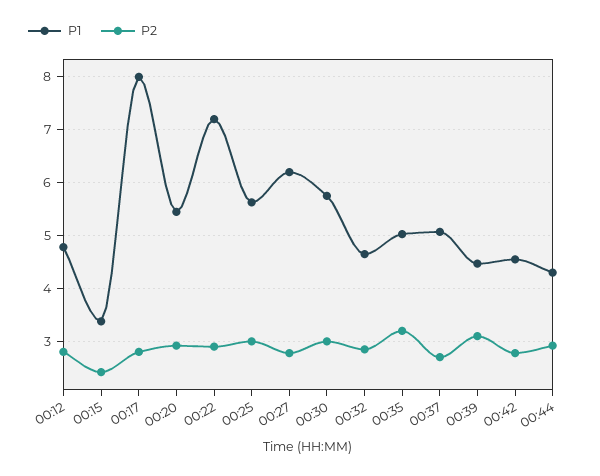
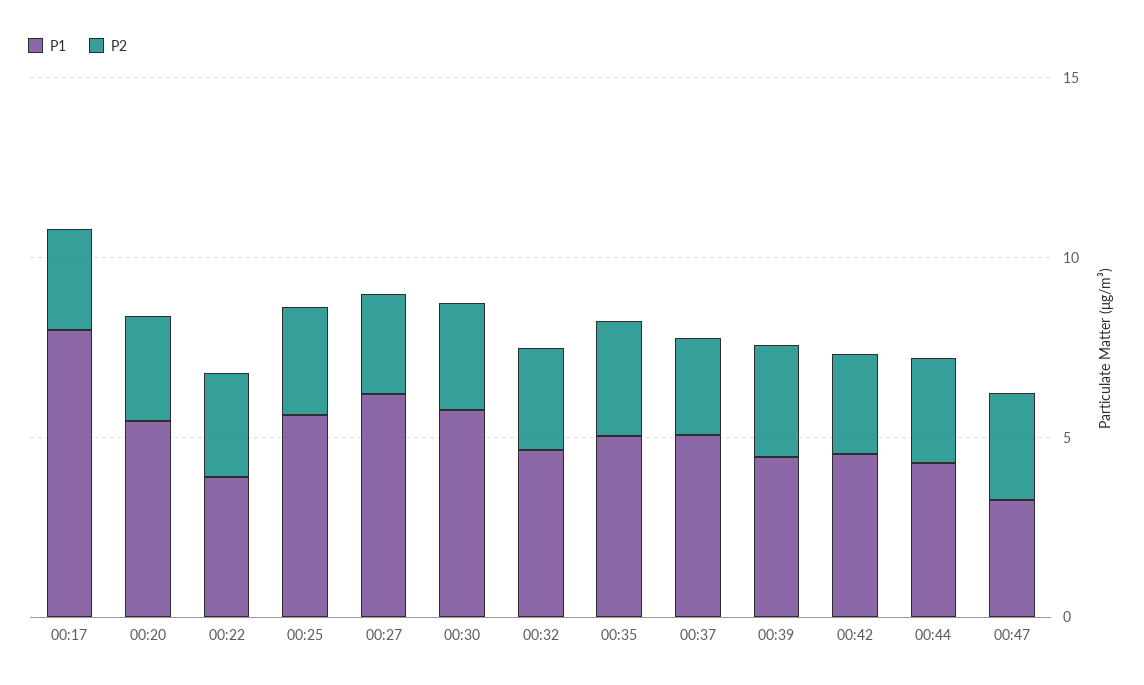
P1, 00:12: 4.8 -> none
P2, 00:12: 2.8 -> none
P1, 00:15: 3.4 -> none
P2, 00:15: 2.4 -> none
P1, 00:22: 7.2 -> 4
P1, 00:47: none -> 3
P2, 00:47: none -> 3

